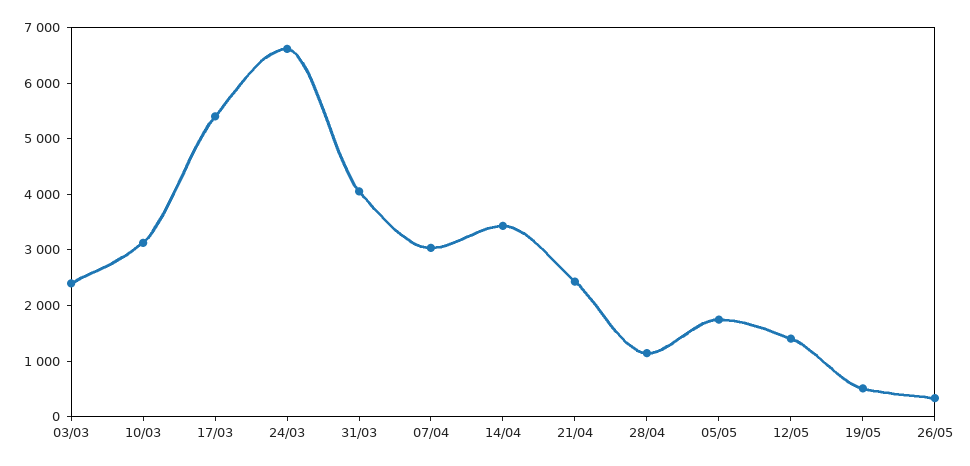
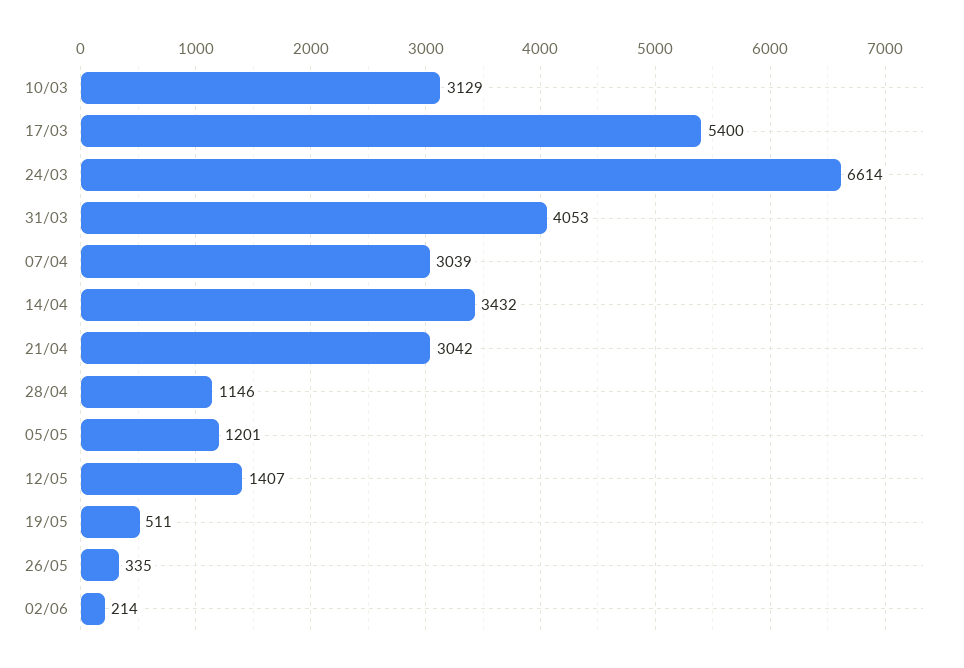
03/03: 2400 -> none
21/04: 2400 -> 3042
05/05: 1800 -> 1201
02/06: none -> 214

